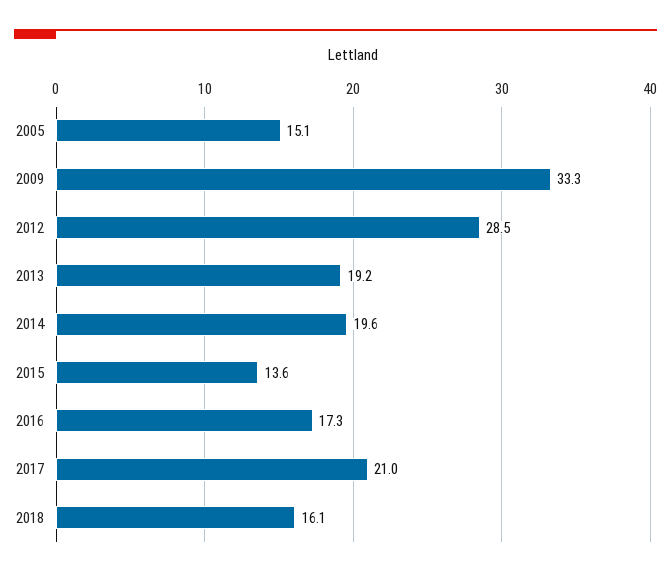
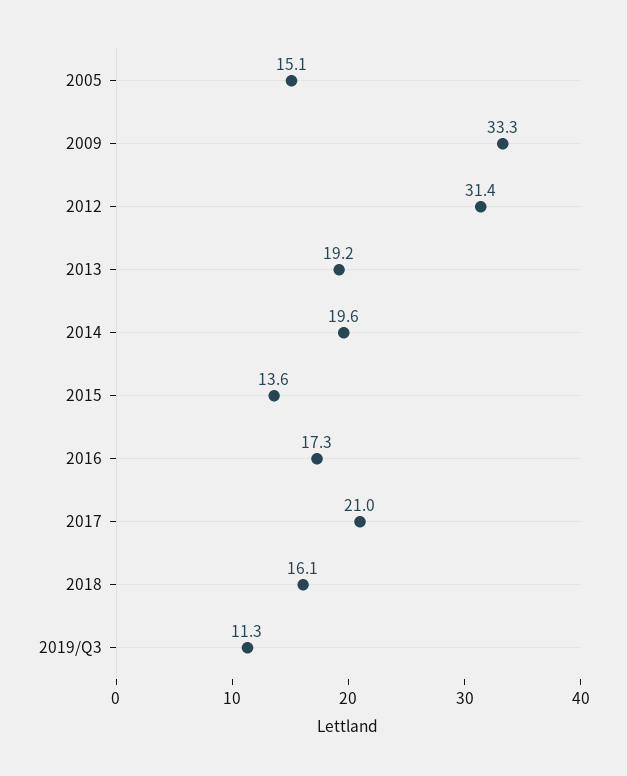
2012: 28.5 -> 31.4
2019/Q3: none -> 11.3

